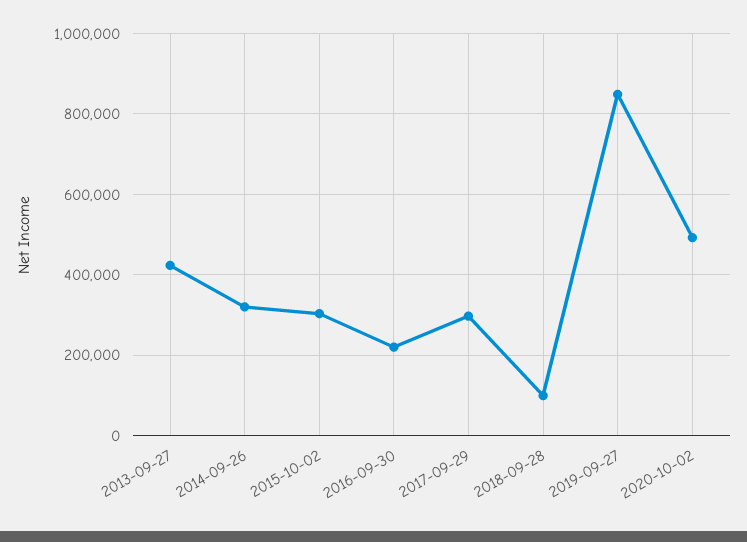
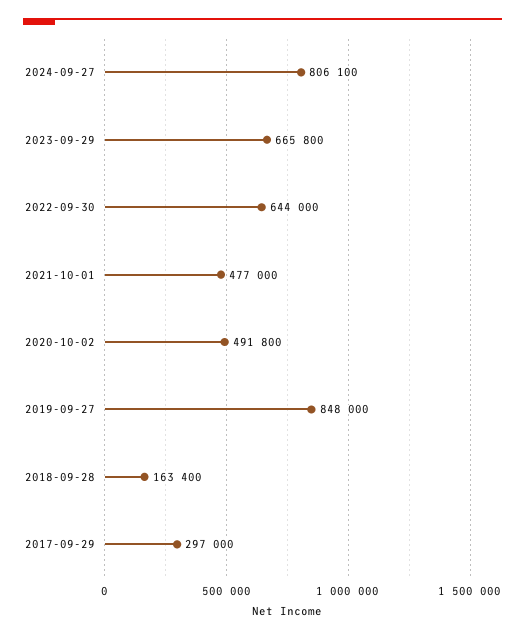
2013-09-27: 420000 -> none
2014-09-26: 320000 -> none
2015-10-02: 300000 -> none
2016-09-30: 220000 -> none
2018-09-28: 100000 -> 163400
2024-09-27: none -> 806100
2023-09-29: none -> 665800
2022-09-30: none -> 644000
2021-10-01: none -> 477000

